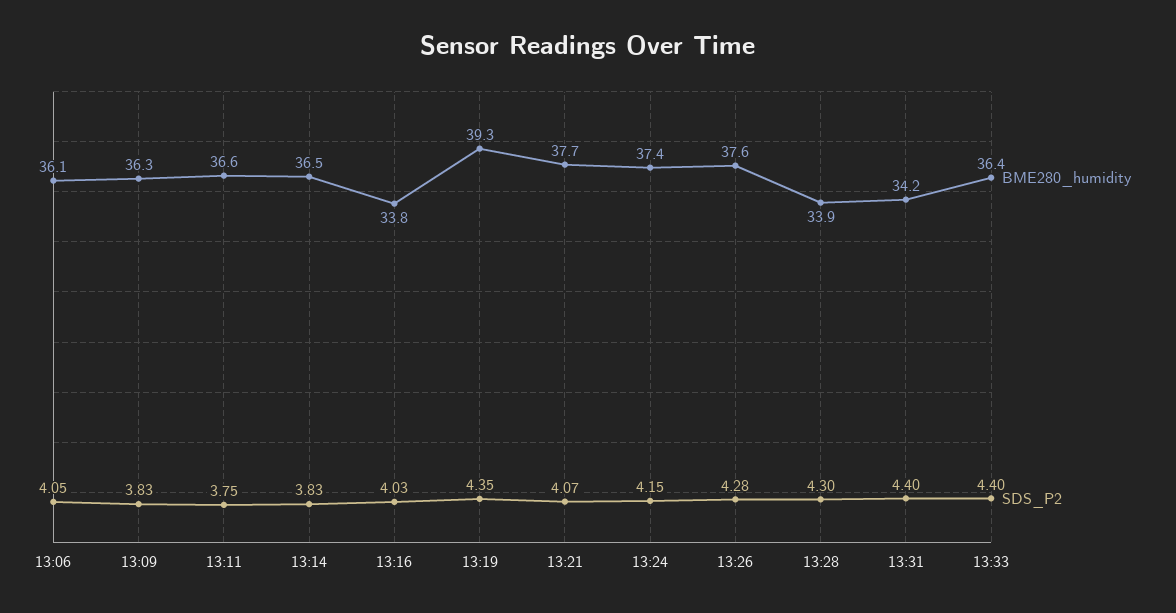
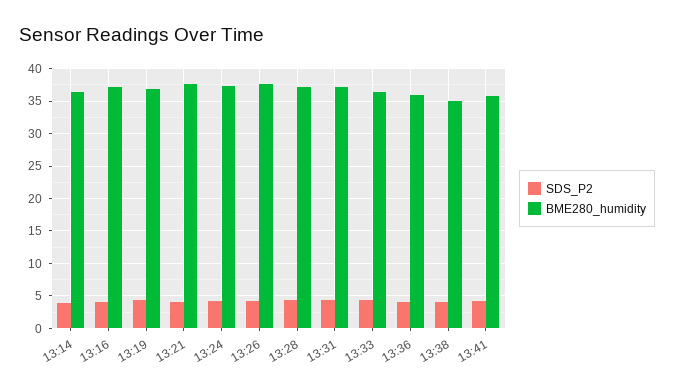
BME280_humidity, 13:06: 36.1 -> none
SDS_P2, 13:06: 4.05 -> none
BME280_humidity, 13:09: 36.3 -> none
SDS_P2, 13:09: 3.83 -> none
BME280_humidity, 13:11: 36.6 -> none
SDS_P2, 13:11: 3.75 -> none
BME280_humidity, 13:16: 33.8 -> 37
BME280_humidity, 13:19: 39.3 -> 37
BME280_humidity, 13:28: 33.9 -> 37
BME280_humidity, 13:31: 34.2 -> 37
SDS_P2, 13:36: none -> 4
BME280_humidity, 13:36: none -> 36
SDS_P2, 13:38: none -> 4
BME280_humidity, 13:38: none -> 35
SDS_P2, 13:41: none -> 4
BME280_humidity, 13:41: none -> 36

